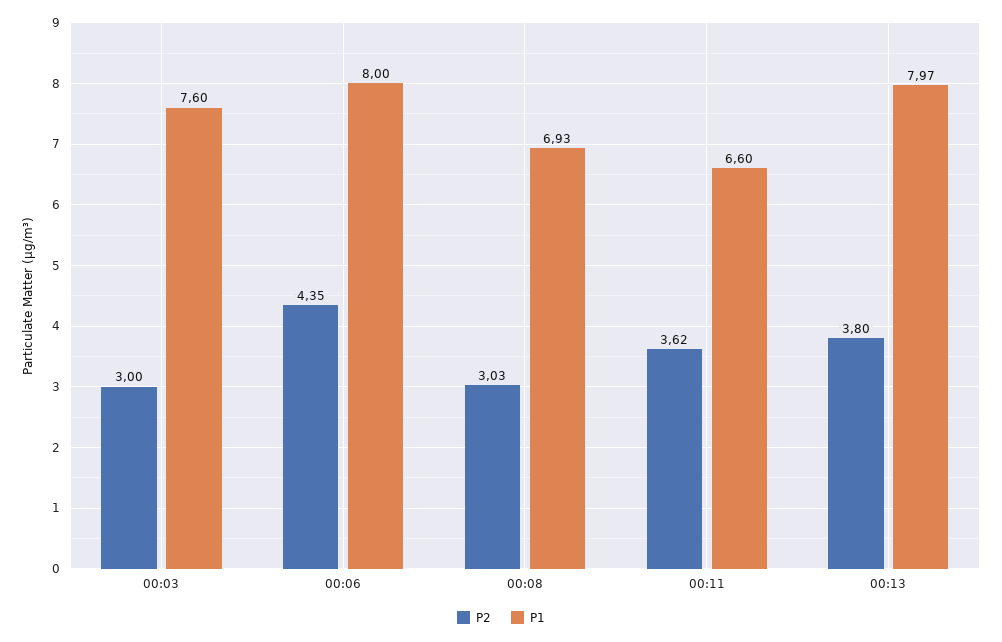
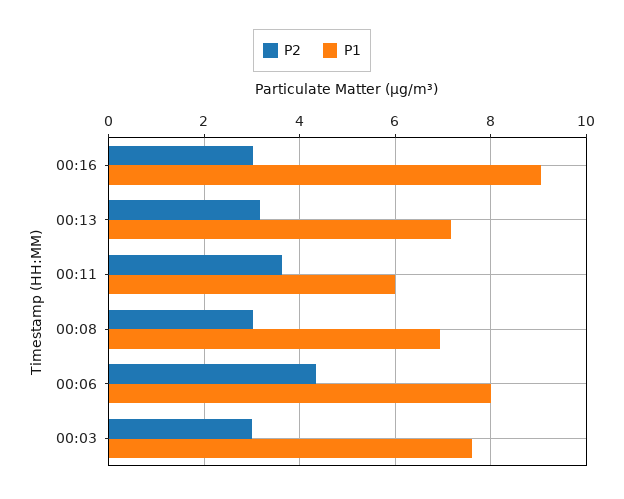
P1, 00:11: 6.6 -> 6
P2, 00:13: 3.8 -> 3.2
P1, 00:13: 7.97 -> 7.2
P2, 00:16: none -> 3
P1, 00:16: none -> 9

